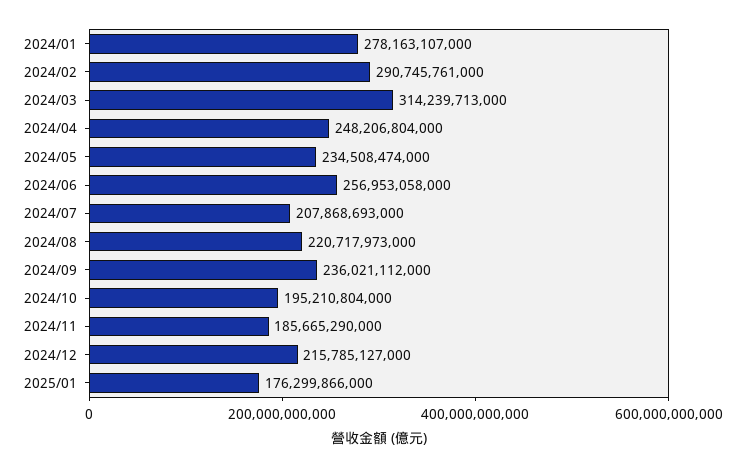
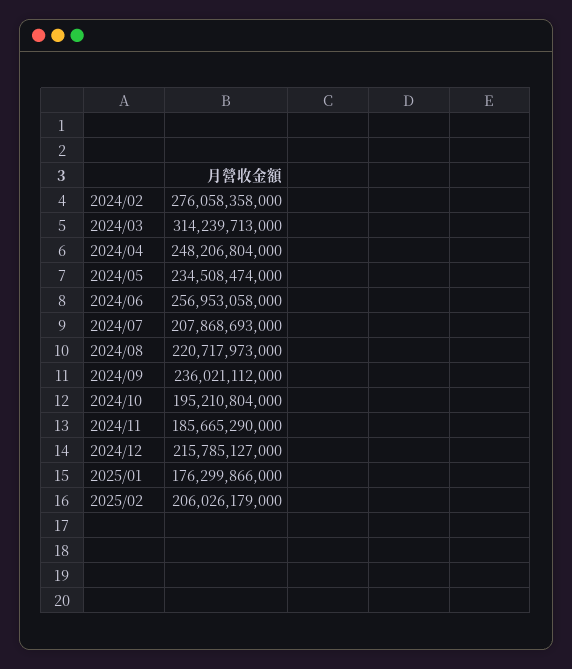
2024/01: 278163107000 -> none
2024/02: 290745761000 -> 276058358000
2025/02: none -> 206026179000

